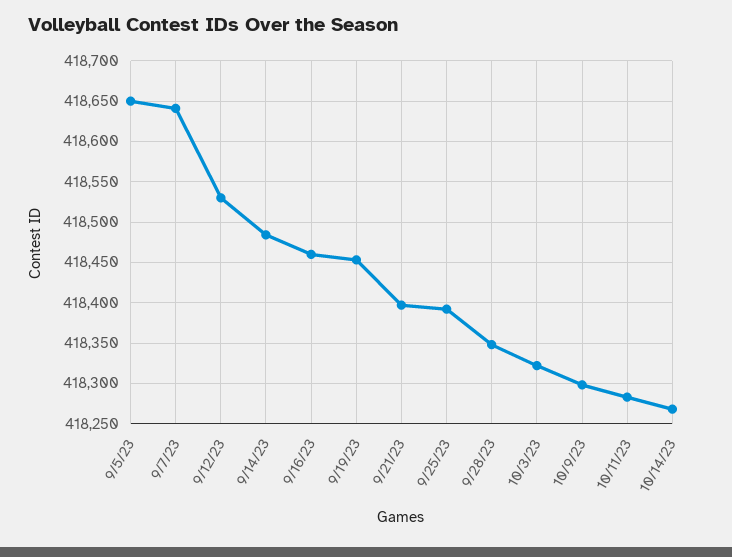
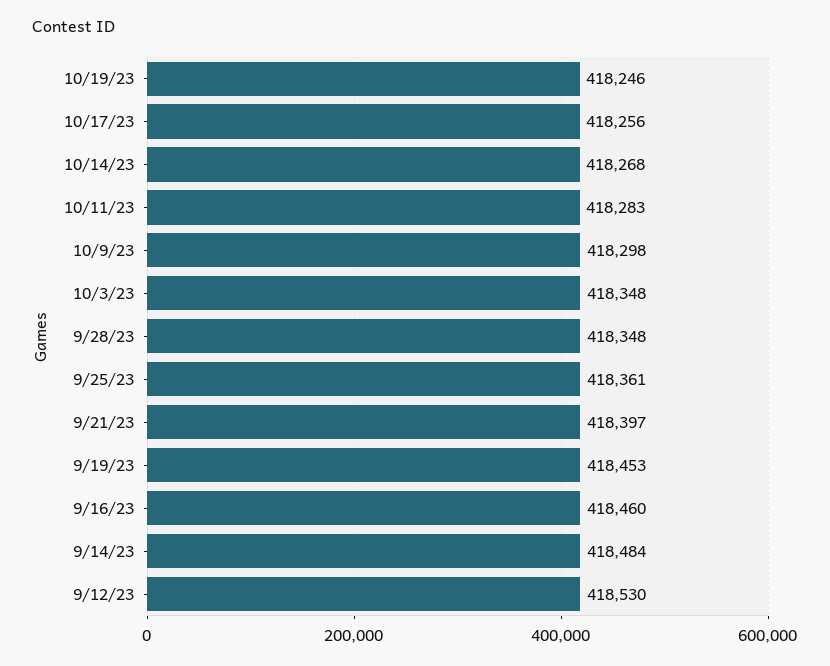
9/5/23: 418650 -> none
9/7/23: 418640 -> none
9/25/23: 418390 -> 418361
10/3/23: 418320 -> 418348
10/19/23: none -> 418246
10/17/23: none -> 418256

